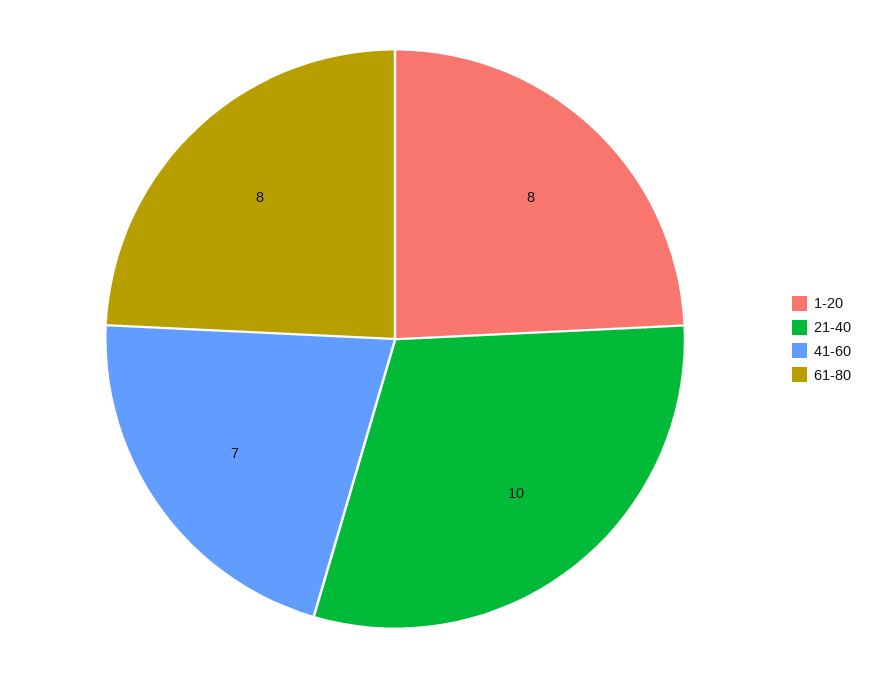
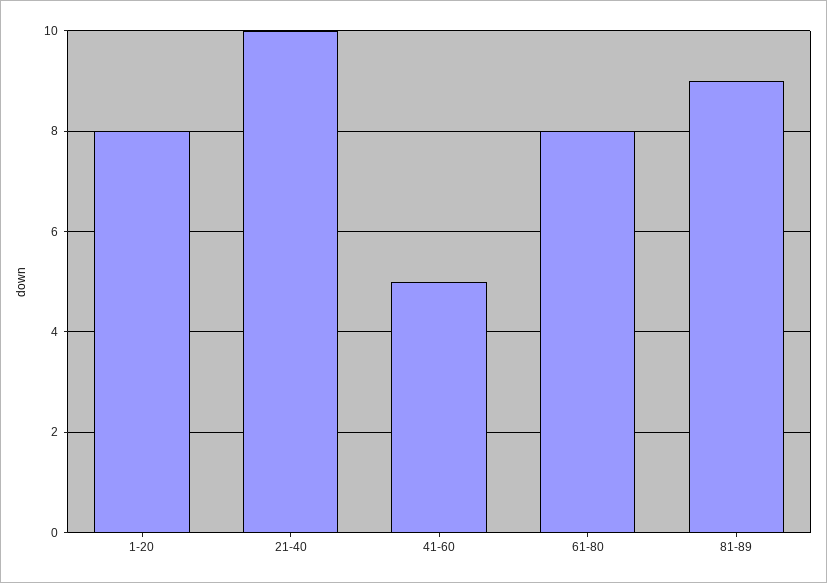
41-60: 7 -> 5
81-89: none -> 9

